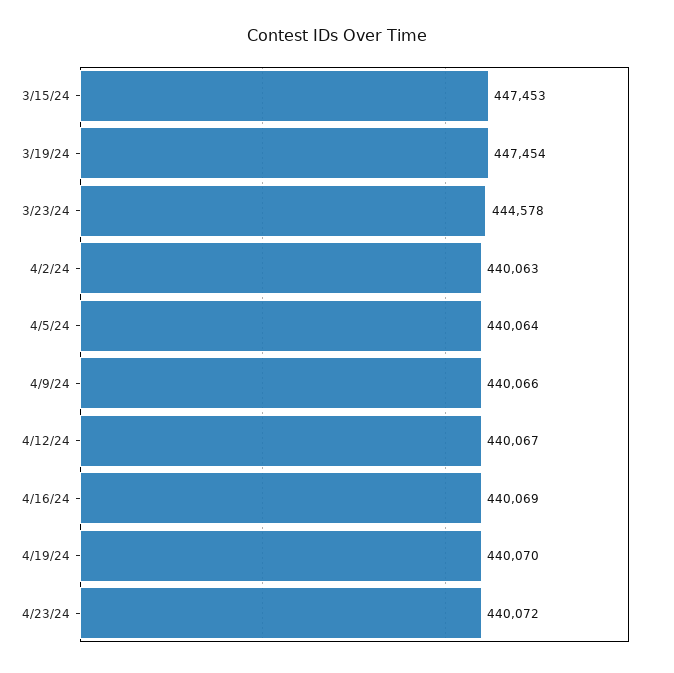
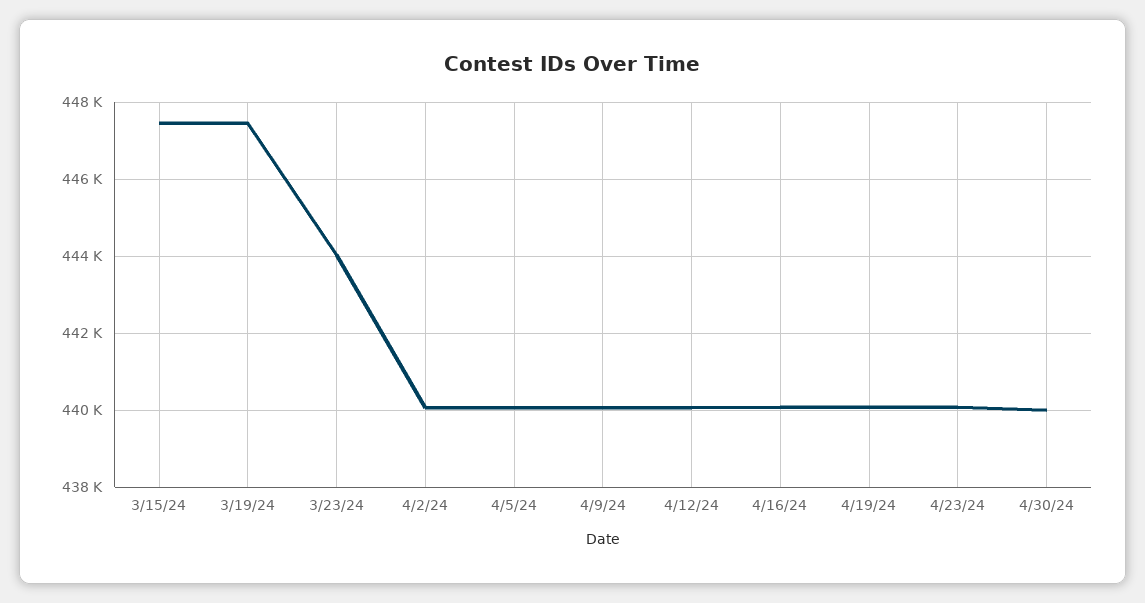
3/23/24: 444578 -> 444000
4/30/24: none -> 440000

